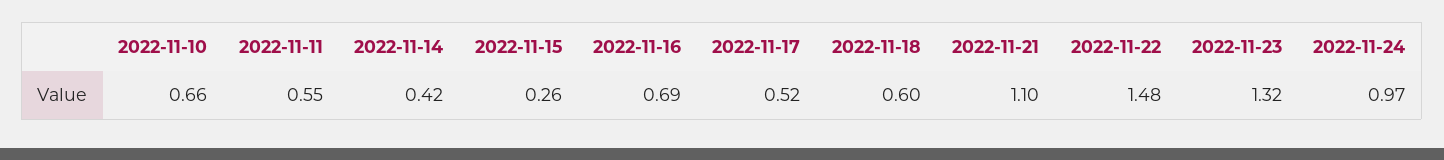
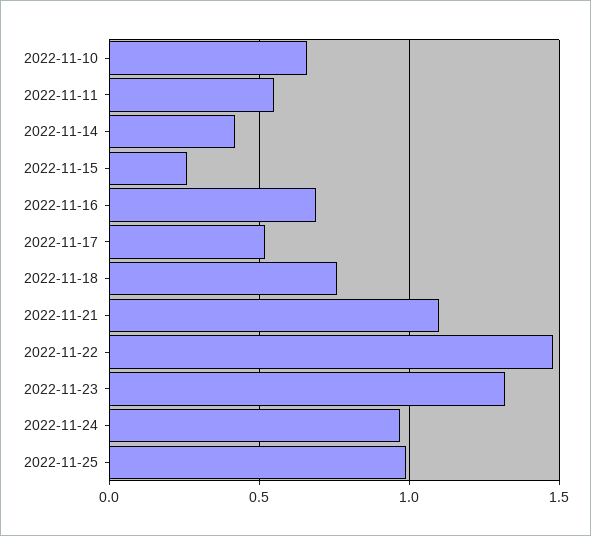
2022-11-18: 0.6 -> 0.75
2022-11-25: none -> 1

